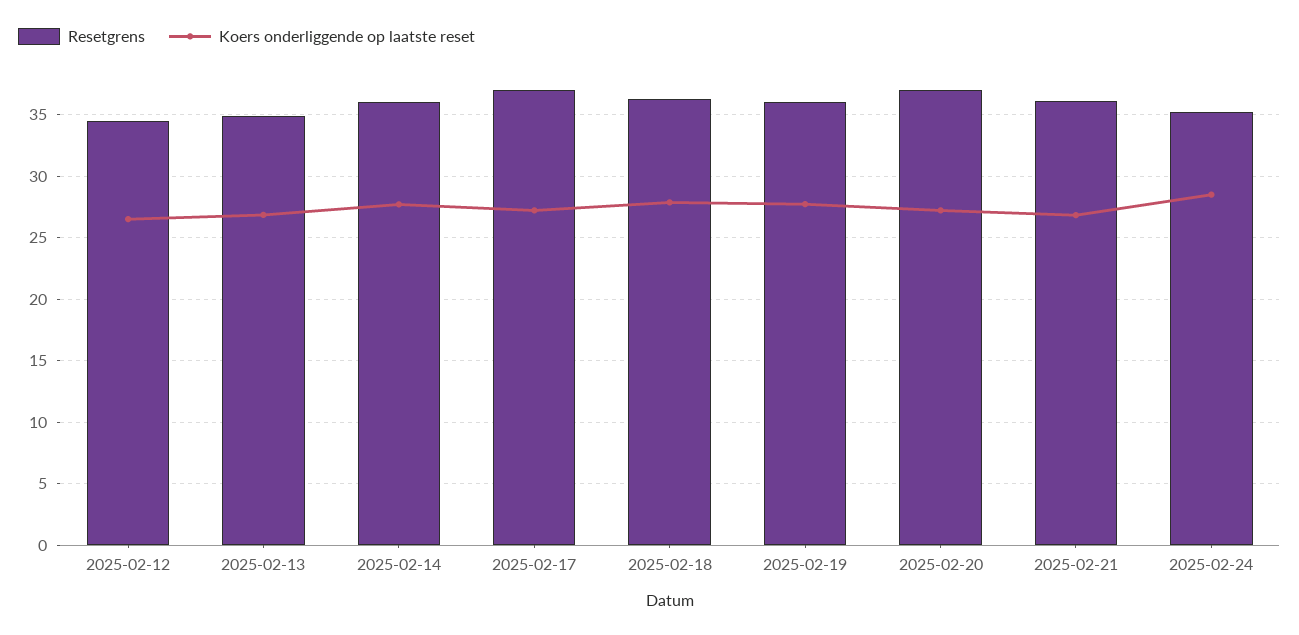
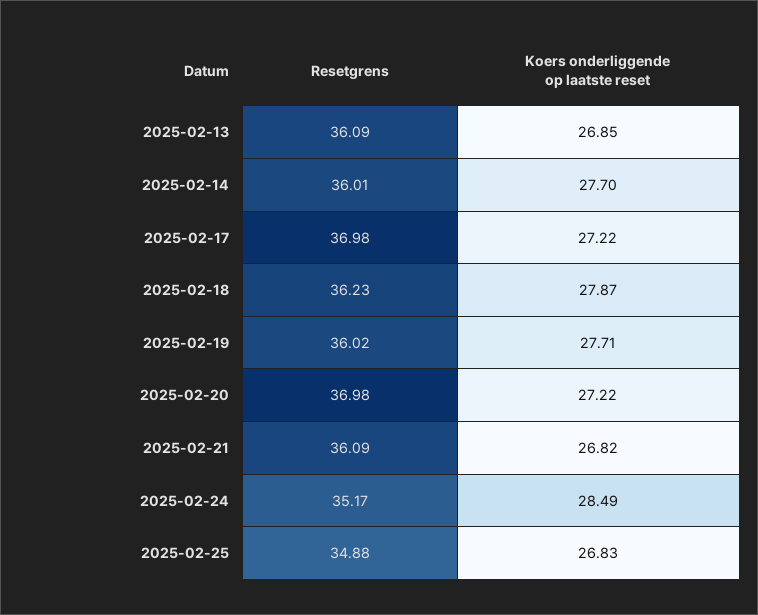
Resetgrens, 2025-02-12: 34.5 -> none
Koers onderliggende op laatste reset, 2025-02-12: 26.5 -> none
Resetgrens, 2025-02-13: 35 -> 36.09
Resetgrens, 2025-02-25: none -> 34.88
Koers onderliggende op laatste reset, 2025-02-25: none -> 26.83

